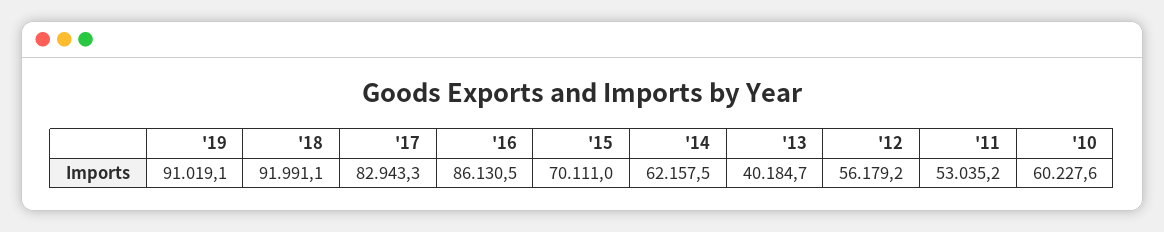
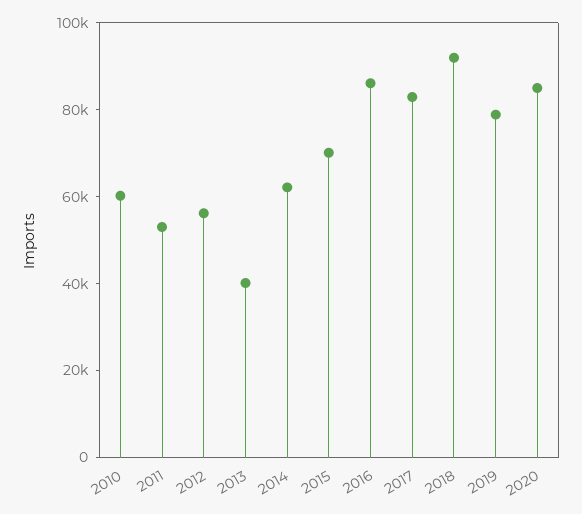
'19: 91019.1 -> 80000
2020: none -> 85000

